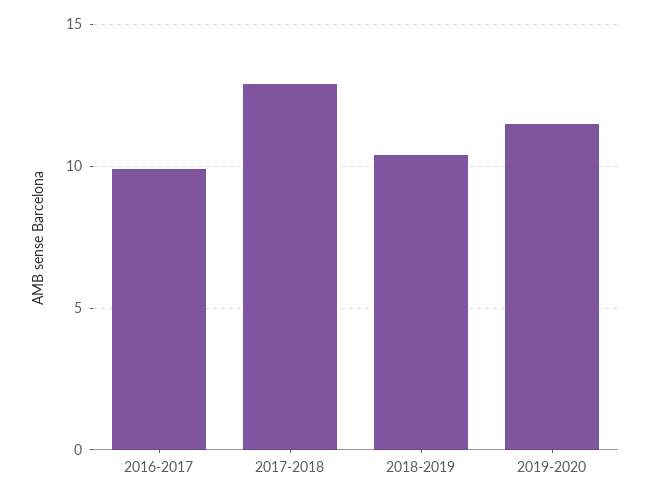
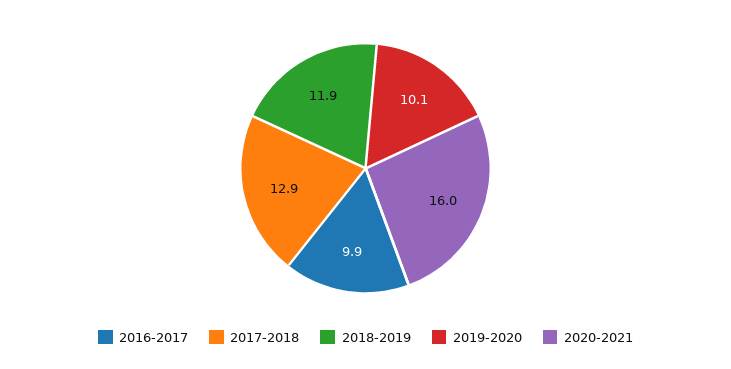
2018-2019: 10.5 -> 11.9
2019-2020: 11.5 -> 10.1
2020-2021: none -> 16

